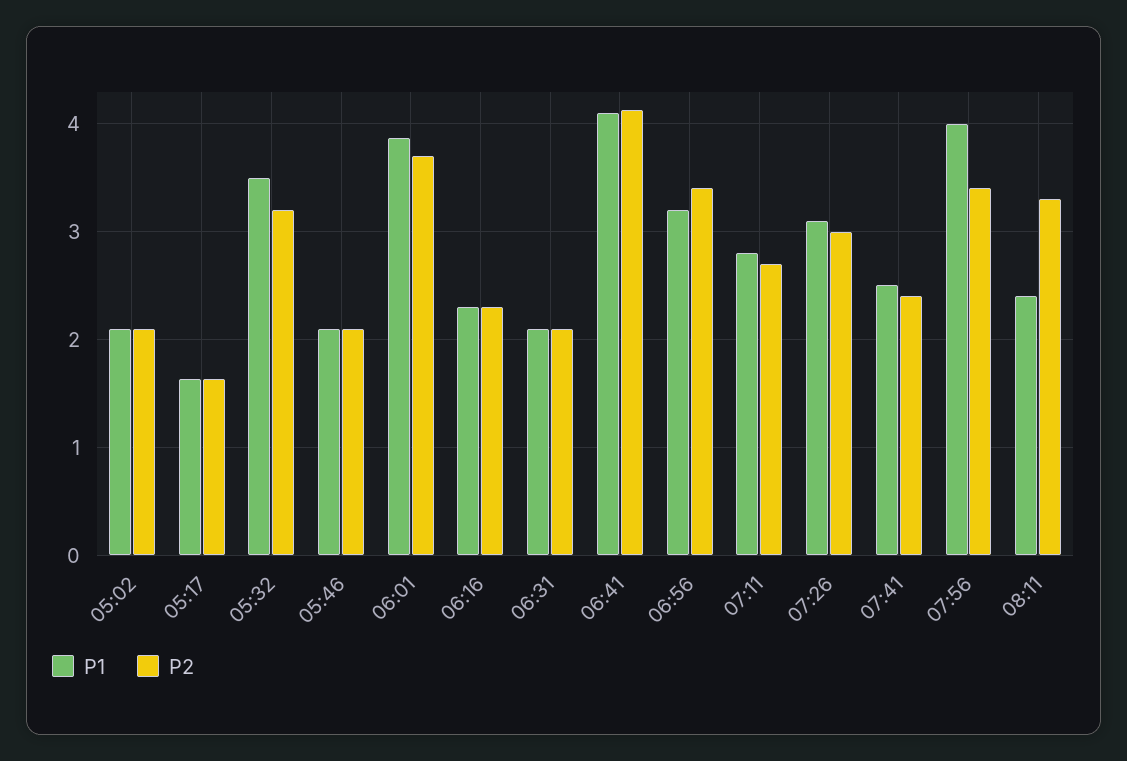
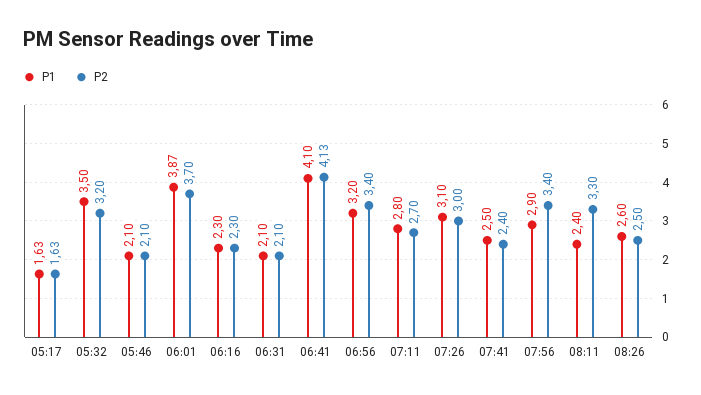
P1, 05:02: 2.1 -> none
P2, 05:02: 2.1 -> none
P1, 07:56: 4 -> 2.9
P1, 08:26: none -> 2.6
P2, 08:26: none -> 2.5

